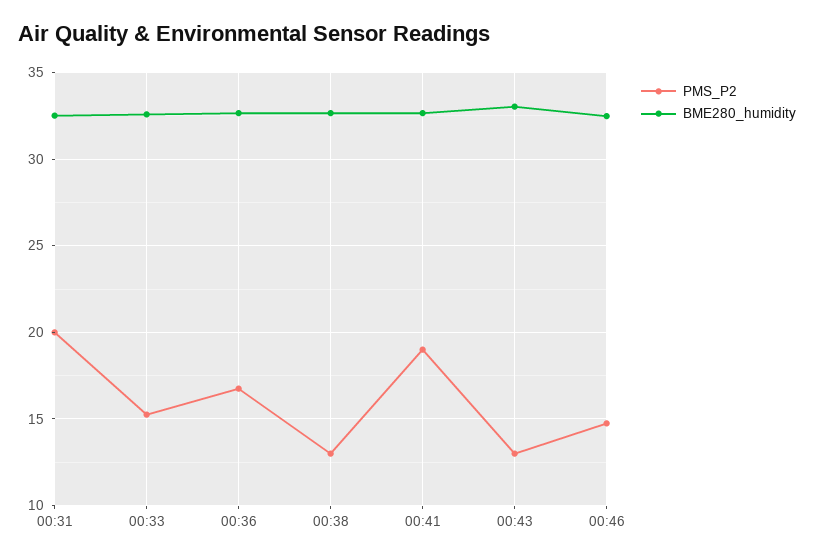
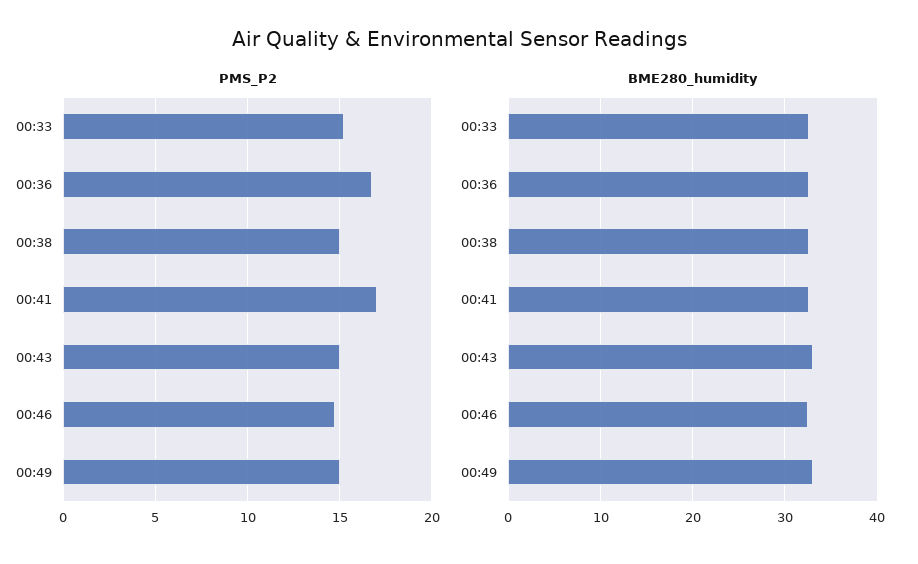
PMS_P2, 00:31: 20 -> none
BME280_humidity, 00:31: 32.5 -> none
PMS_P2, 00:38: 13 -> 15
PMS_P2, 00:41: 19 -> 17
PMS_P2, 00:43: 13 -> 15
PMS_P2, 00:49: none -> 15
BME280_humidity, 00:49: none -> 33

